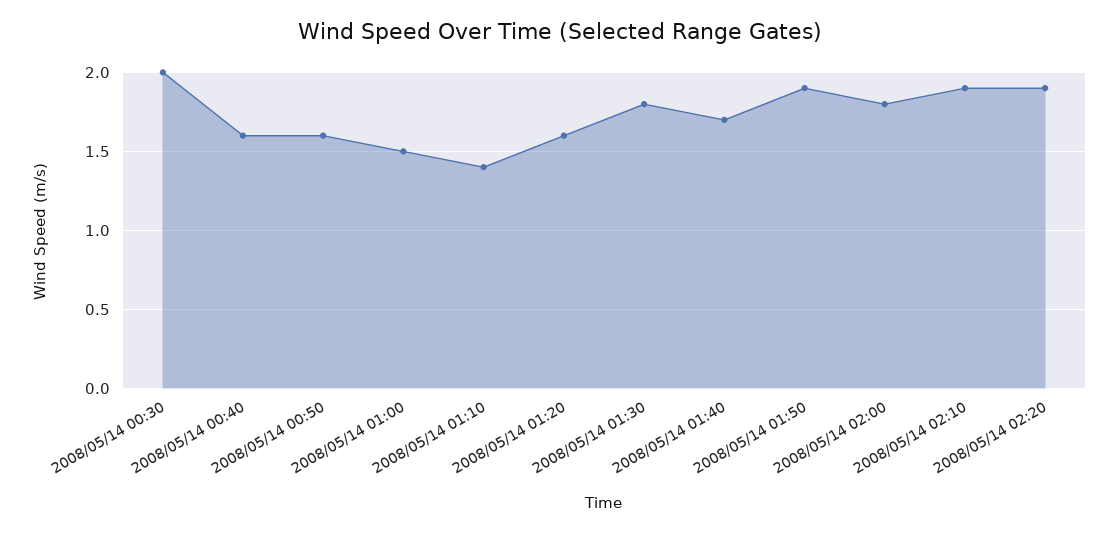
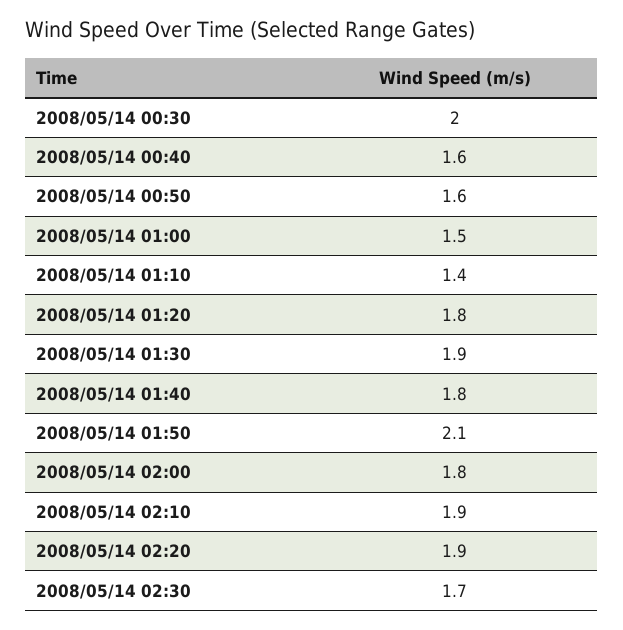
2008/05/14 01:20: 1.6 -> 1.8
2008/05/14 01:30: 1.8 -> 1.9
2008/05/14 01:40: 1.7 -> 1.8
2008/05/14 01:50: 1.9 -> 2.1
2008/05/14 02:30: none -> 1.7

